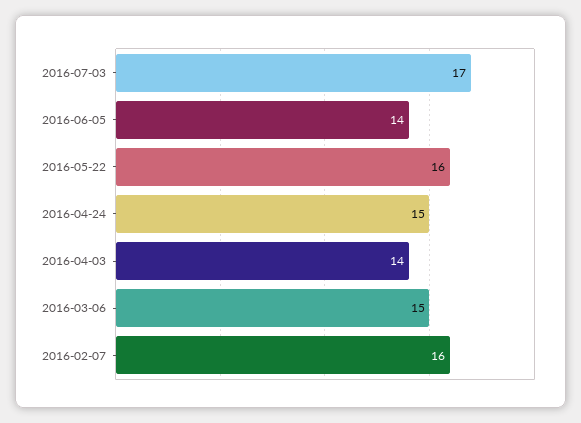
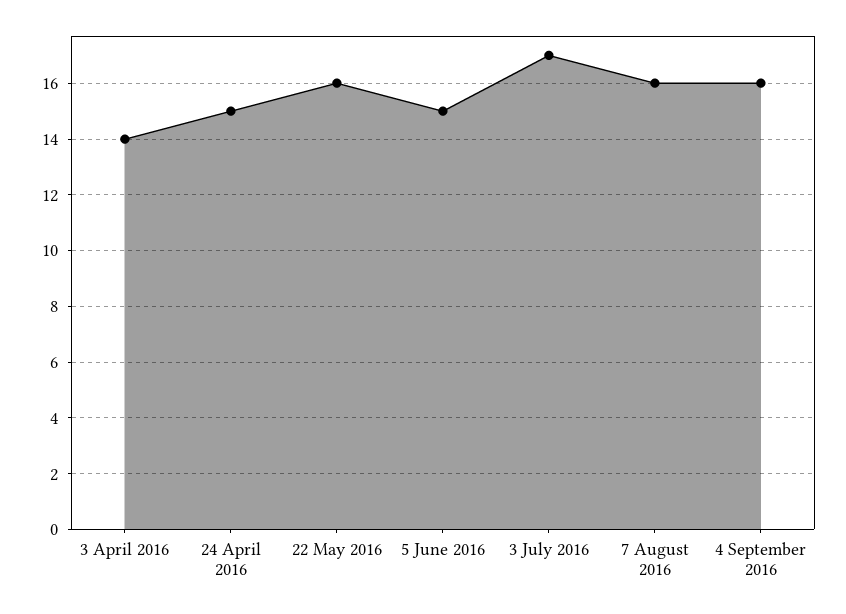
2016-06-05: 14 -> 15
2016-03-06: 15 -> none
2016-02-07: 16 -> none
7 August 2016: none -> 16
4 September 2016: none -> 16

